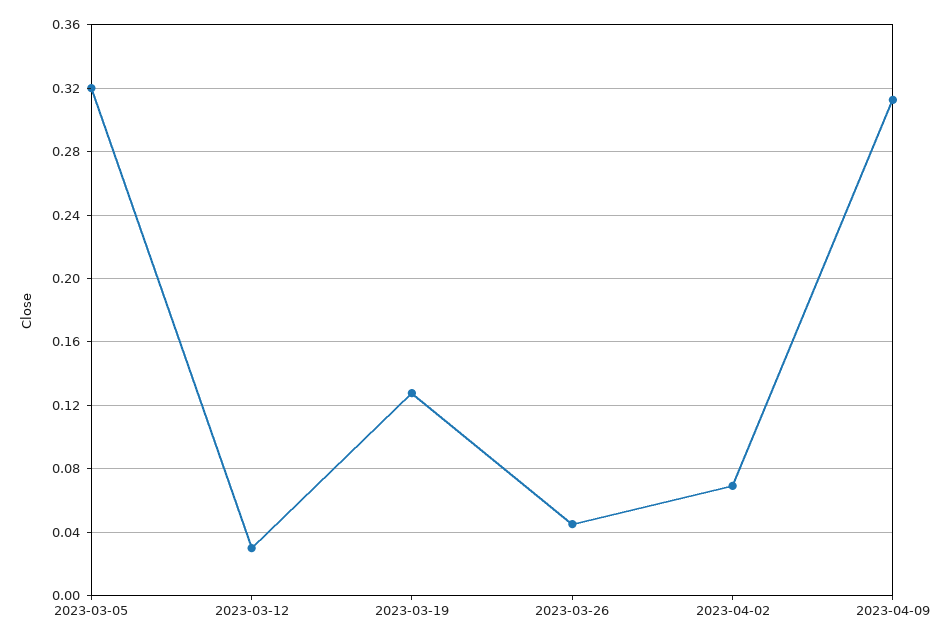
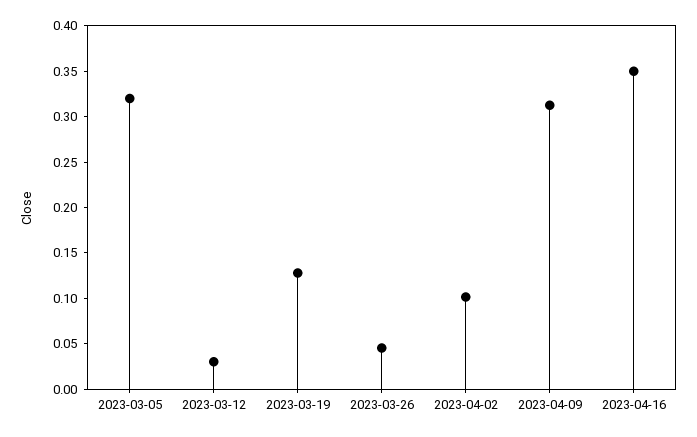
2023-04-02: 0.07 -> 0.1
2023-04-16: none -> 0.35

